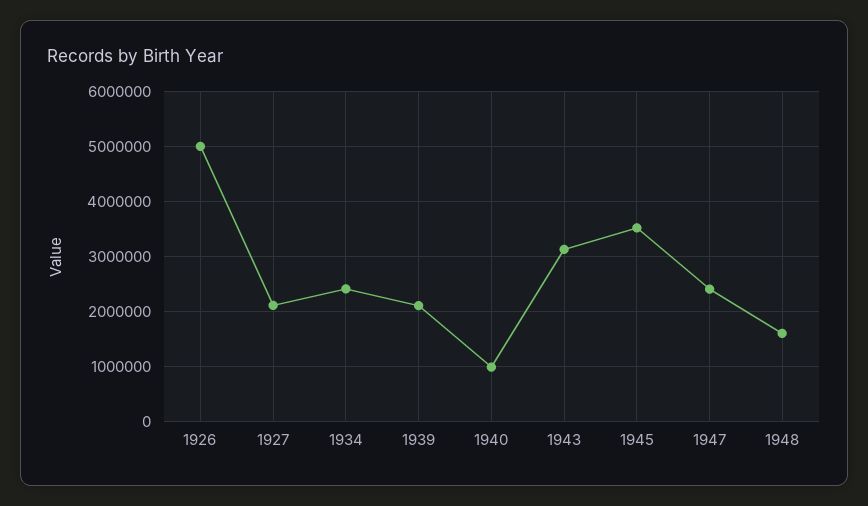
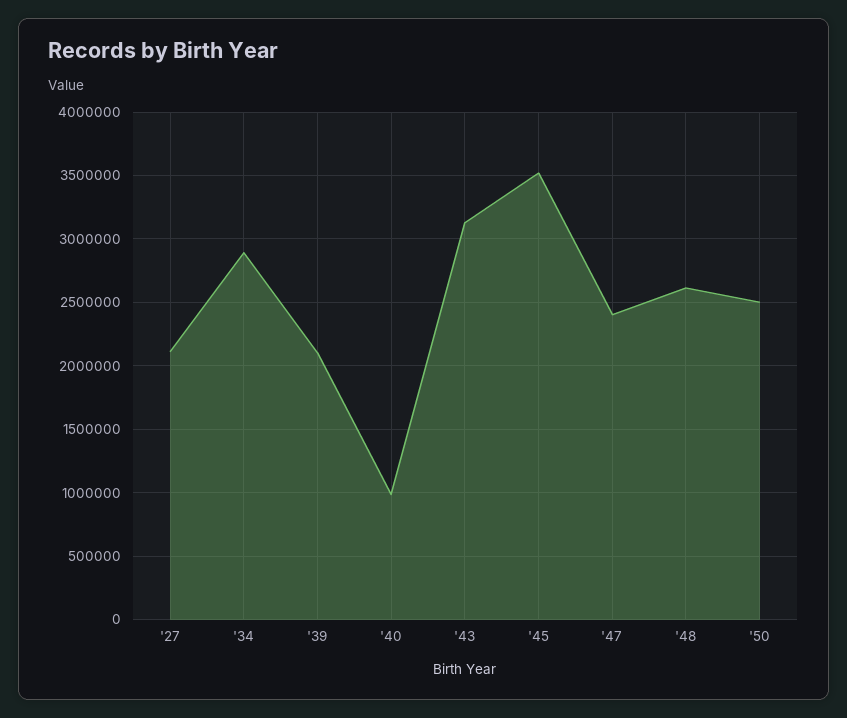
1926: 5000000 -> none
1934: 2400000 -> 2900000
1948: 1600000 -> 2600000
'50: none -> 2500000

